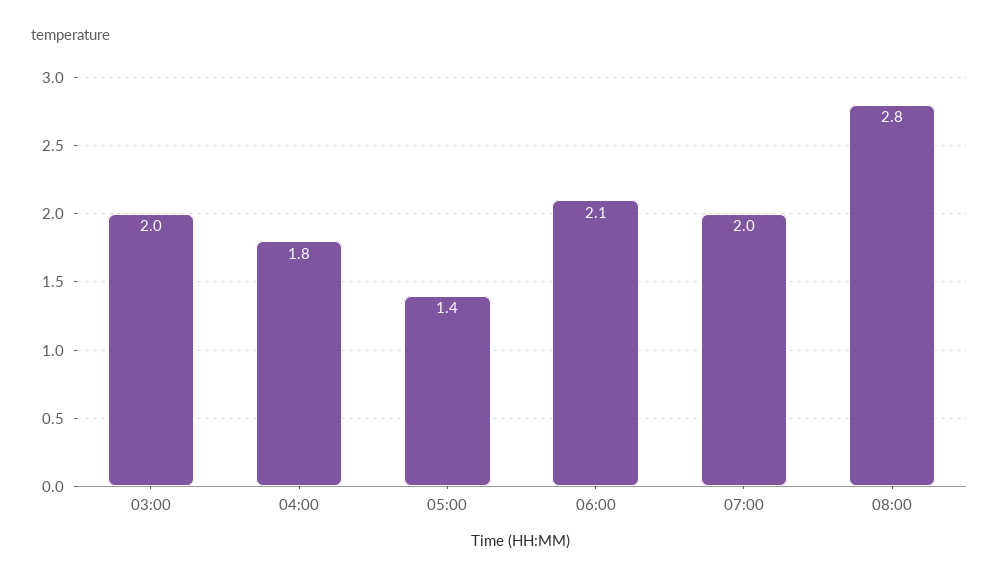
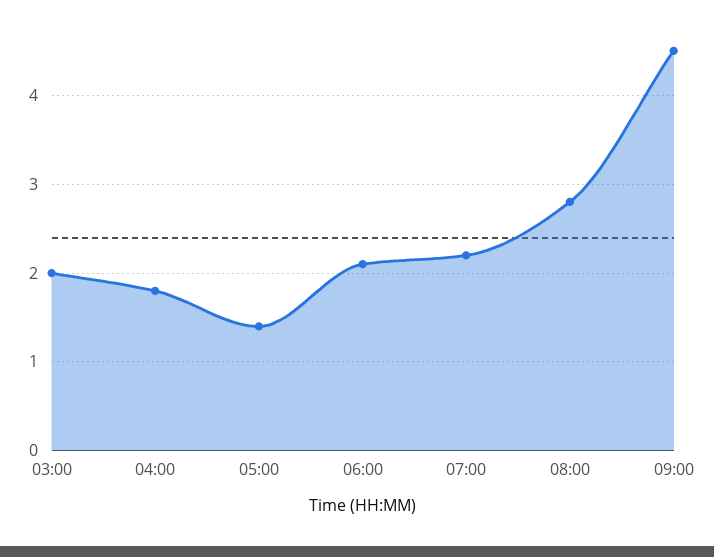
07:00: 2 -> 2.2
09:00: none -> 4.5

